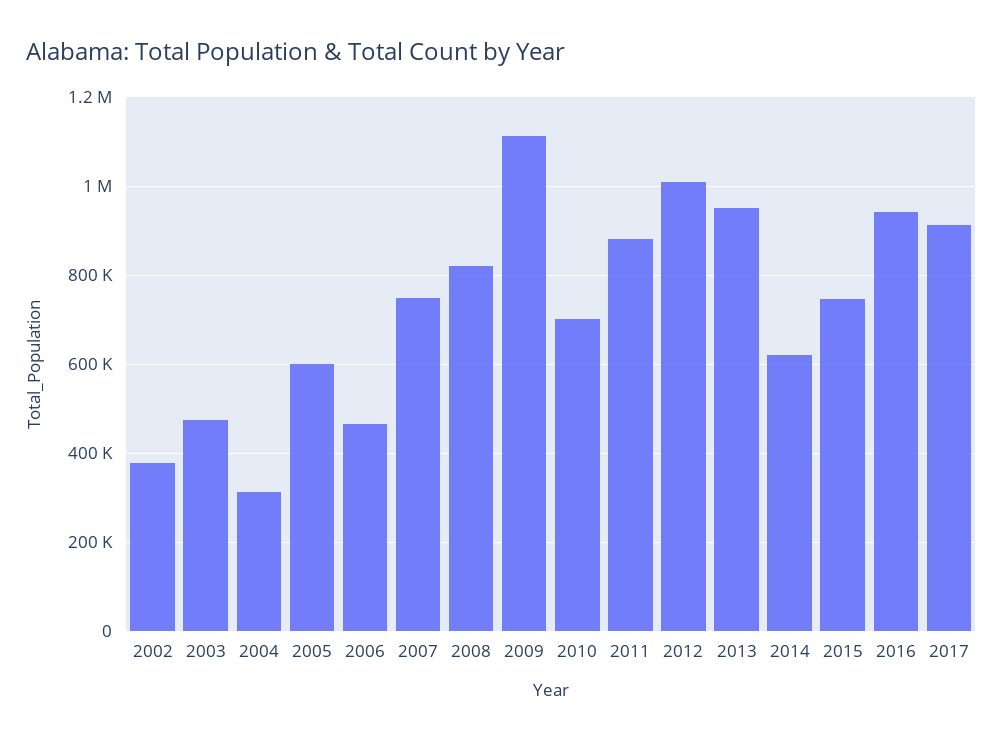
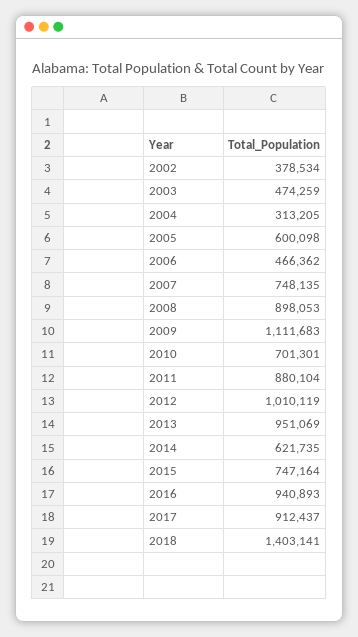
2008: 820000 -> 898053
2018: none -> 1403141

